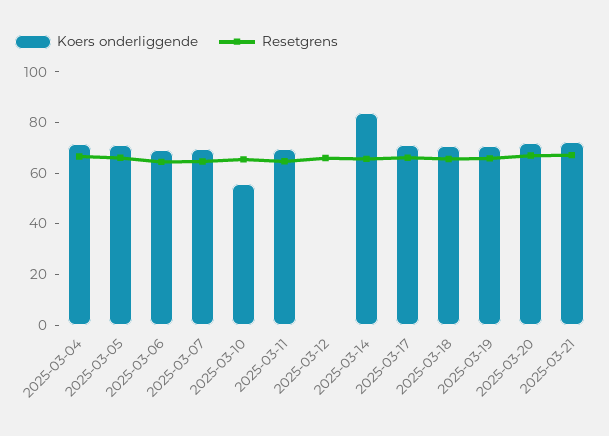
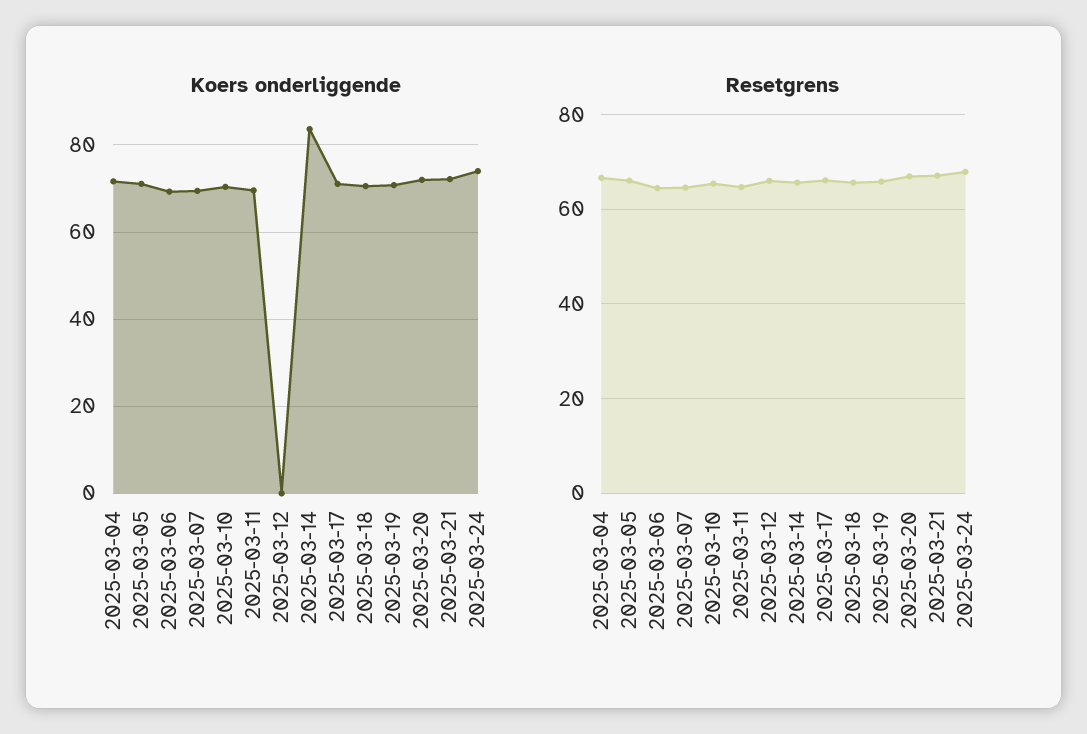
Koers onderliggende, 2025-03-10: 55 -> 70
Koers onderliggende, 2025-03-24: none -> 74
Resetgrens, 2025-03-24: none -> 68

